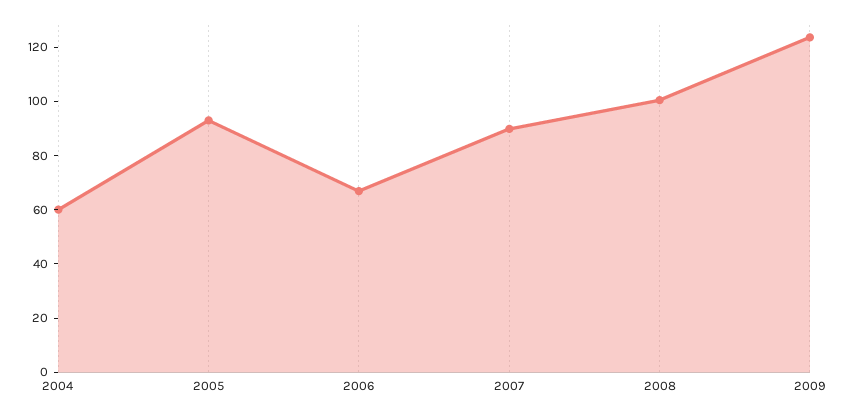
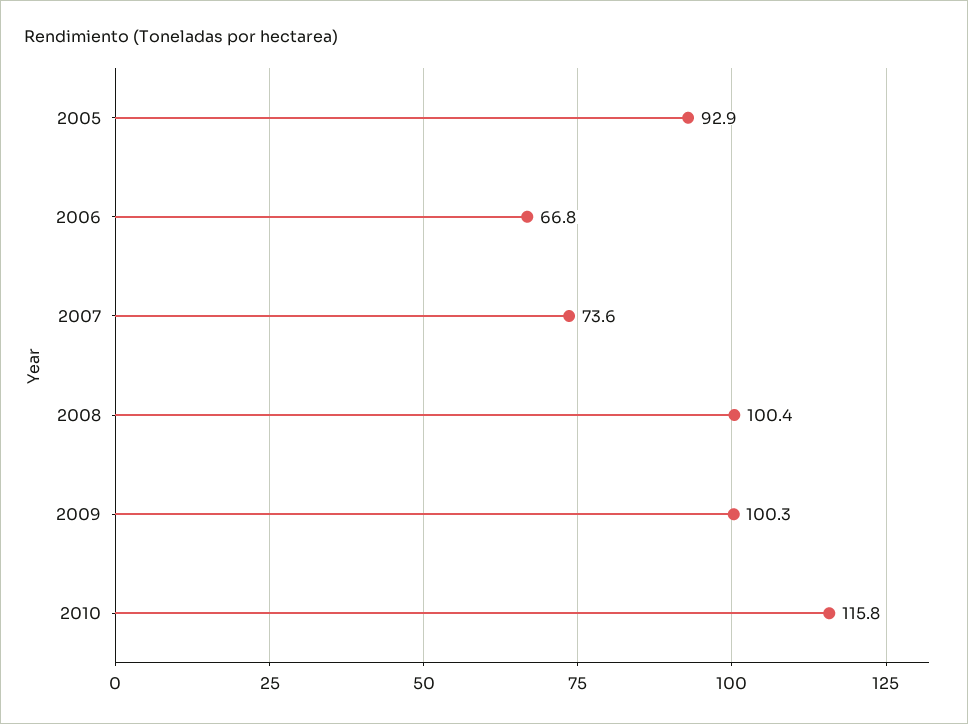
2004: 60 -> none
2007: 90 -> 73.6
2009: 125 -> 100.3
2010: none -> 115.8

